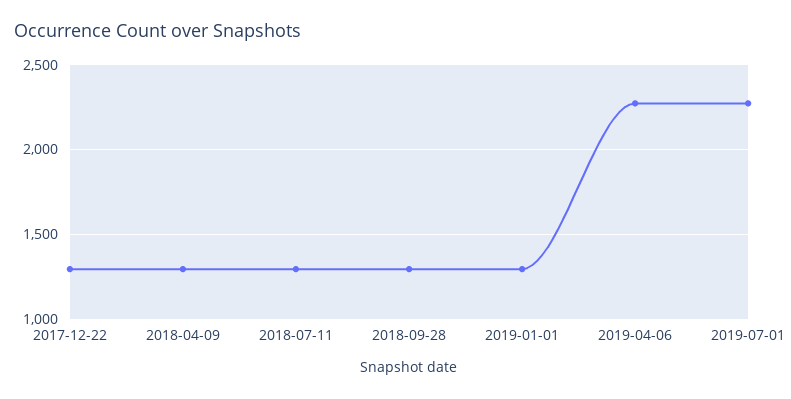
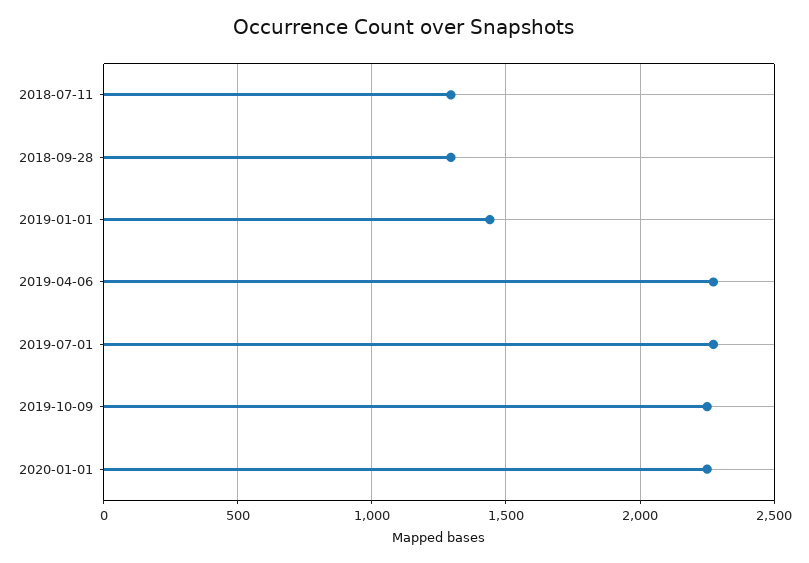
2017-12-22: 1300 -> none
2018-04-09: 1300 -> none
2019-01-01: 1300 -> 1450
2019-10-09: none -> 2250
2020-01-01: none -> 2250

